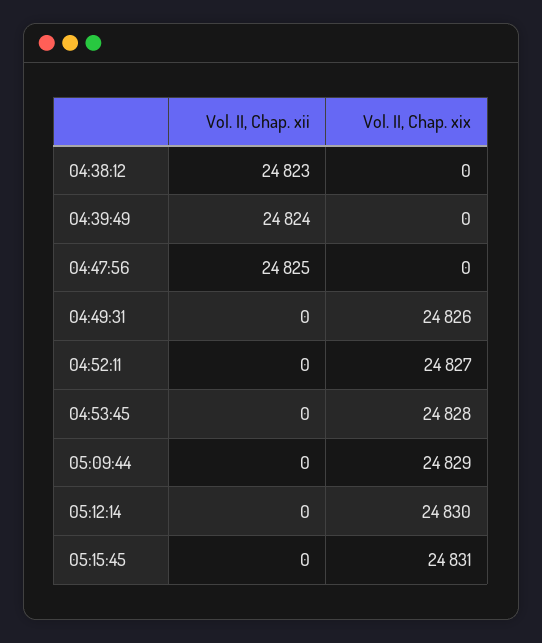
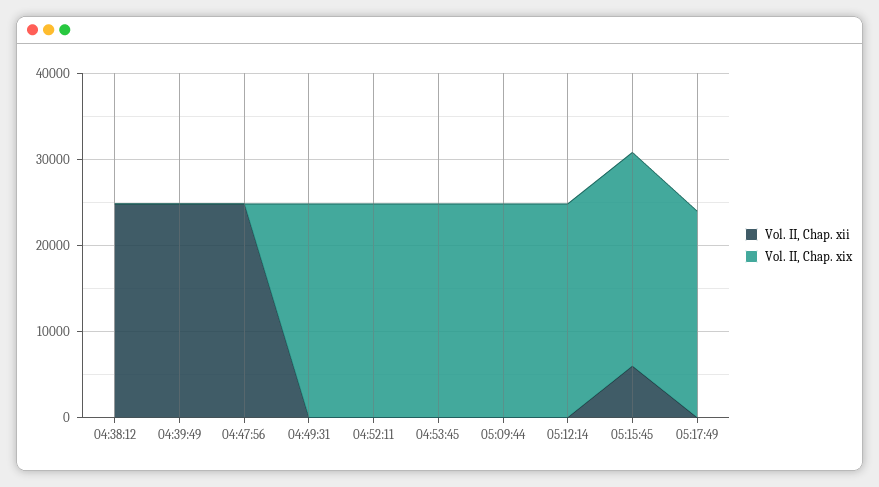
Vol. II, Chap. xii, 05:15:45: 0 -> 6000
Vol. II, Chap. xii, 05:17:49: none -> 0
Vol. II, Chap. xix, 05:17:49: none -> 24000

